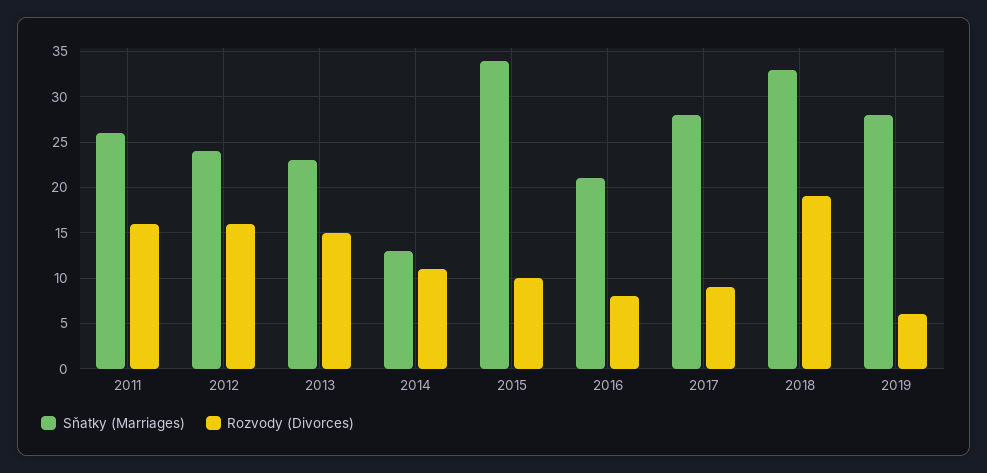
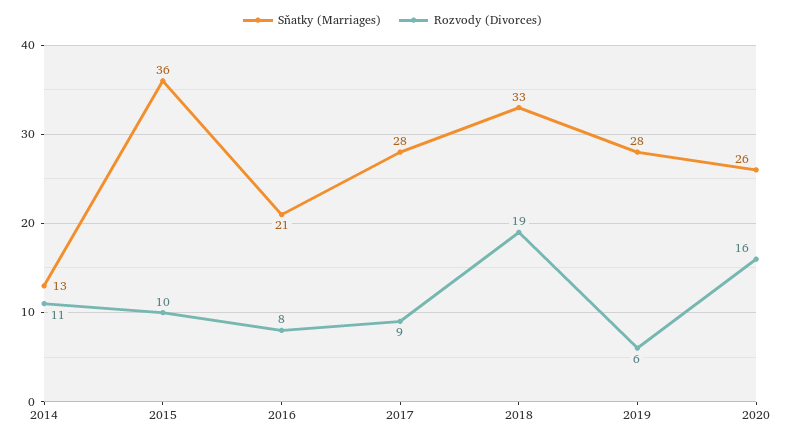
Sňatky (Marriages), 2011: 26 -> none
Rozvody (Divorces), 2011: 16 -> none
Sňatky (Marriages), 2012: 24 -> none
Rozvody (Divorces), 2012: 16 -> none
Sňatky (Marriages), 2013: 23 -> none
Rozvody (Divorces), 2013: 15 -> none
Sňatky (Marriages), 2015: 34 -> 36
Sňatky (Marriages), 2020: none -> 26
Rozvody (Divorces), 2020: none -> 16

